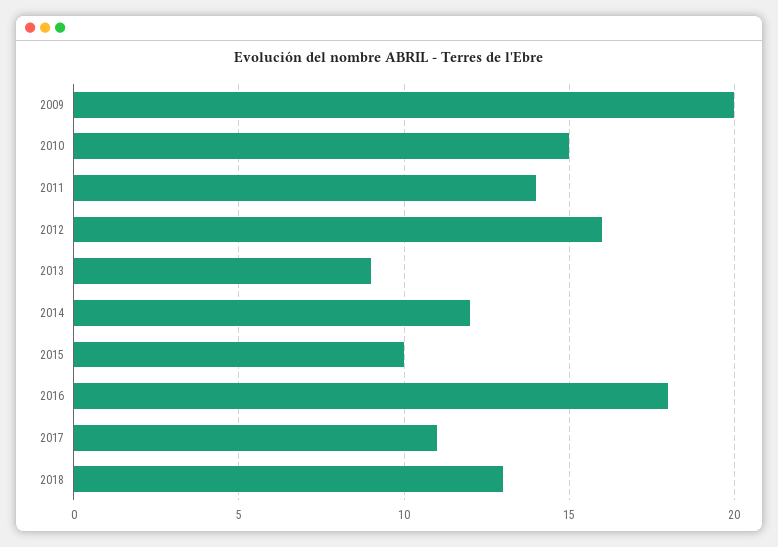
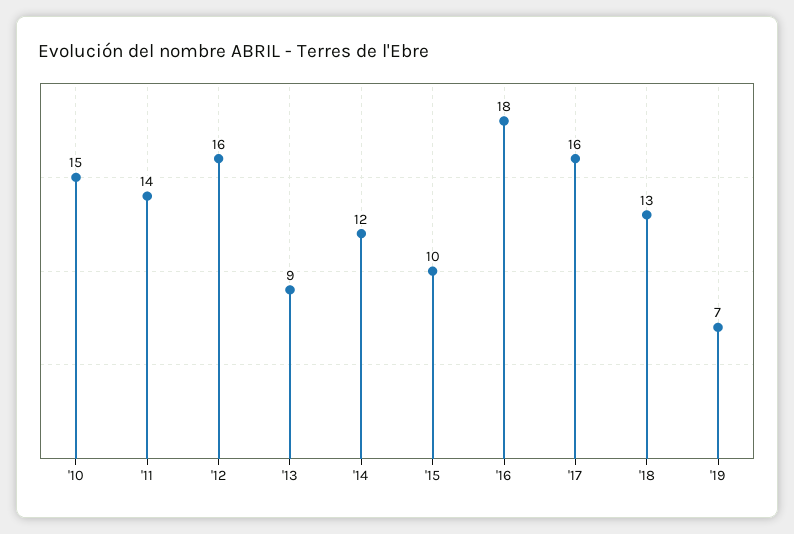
2009: 20 -> none
2017: 11 -> 16
'19: none -> 7

